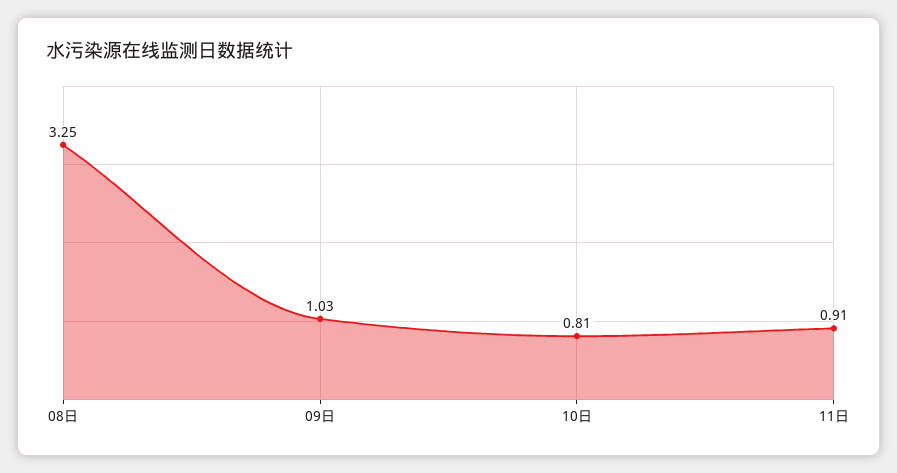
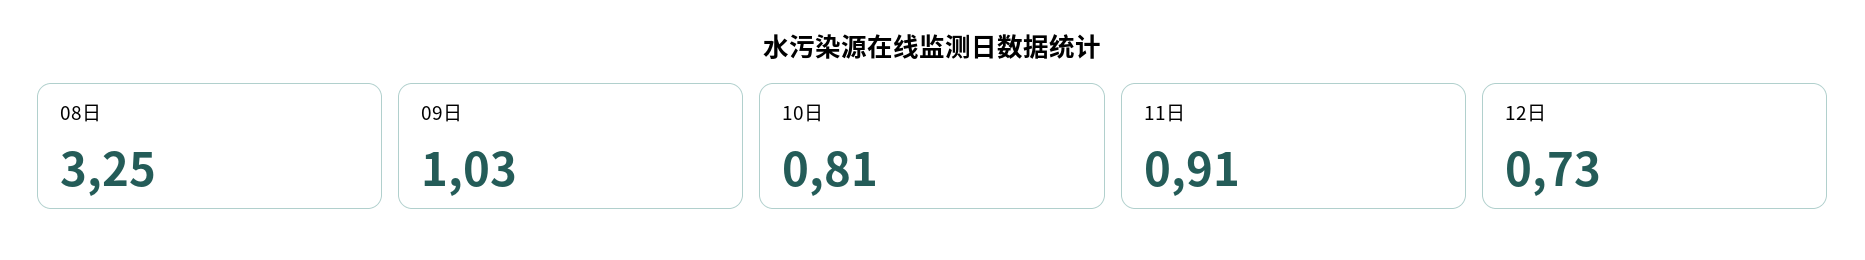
12日: none -> 0.73

